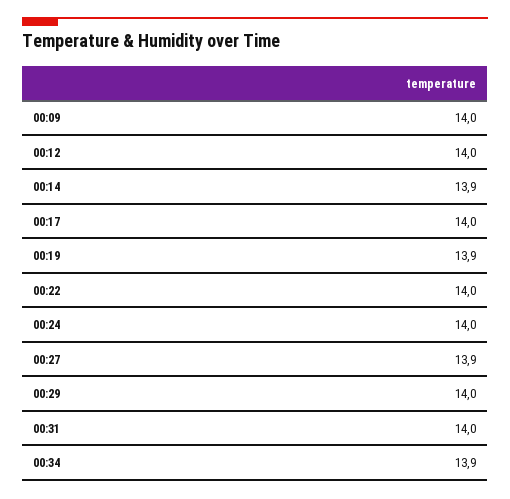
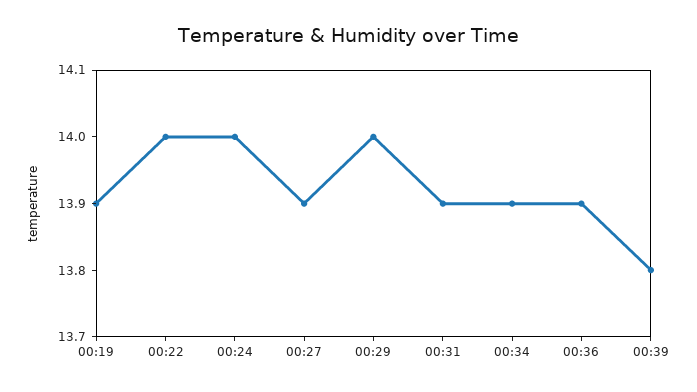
00:09: 14 -> none
00:12: 14 -> none
00:14: 13.9 -> none
00:17: 14 -> none
00:31: 14 -> 13.9
00:36: none -> 13.9
00:39: none -> 13.8

